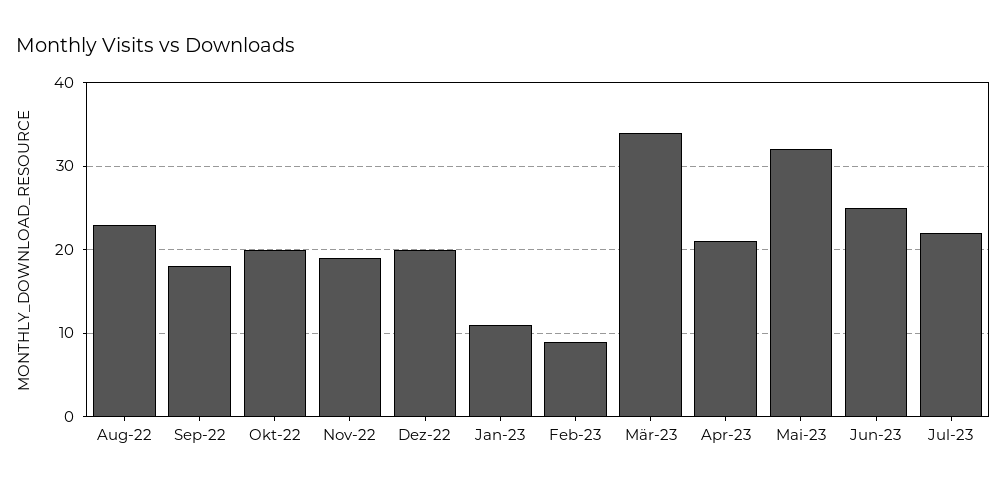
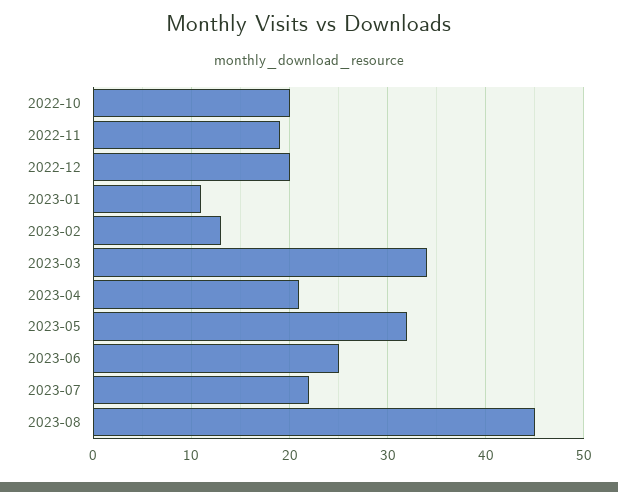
Aug-22: 23 -> none
Sep-22: 18 -> none
Feb-23: 9 -> 13
2023-08: none -> 45

